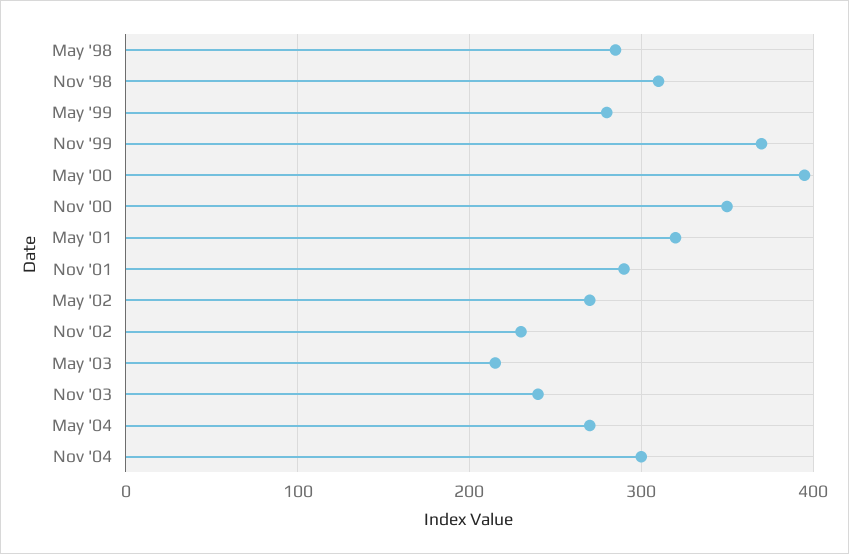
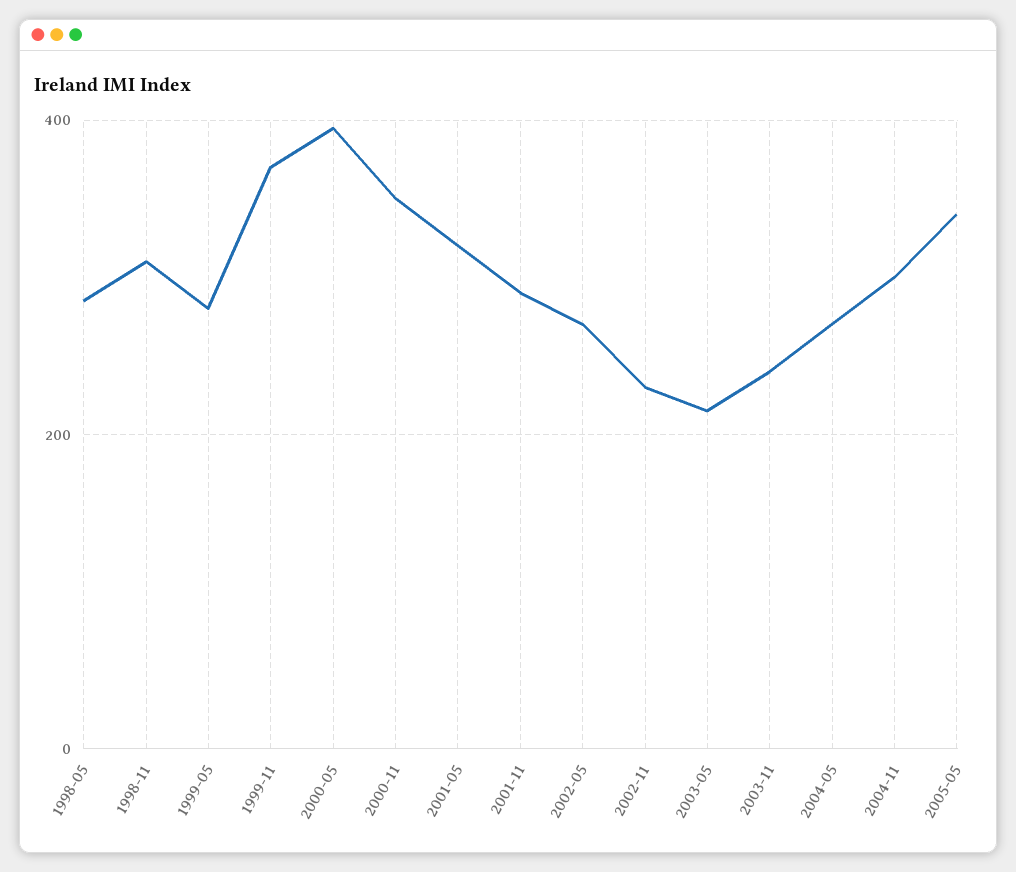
2005-05: none -> 340

